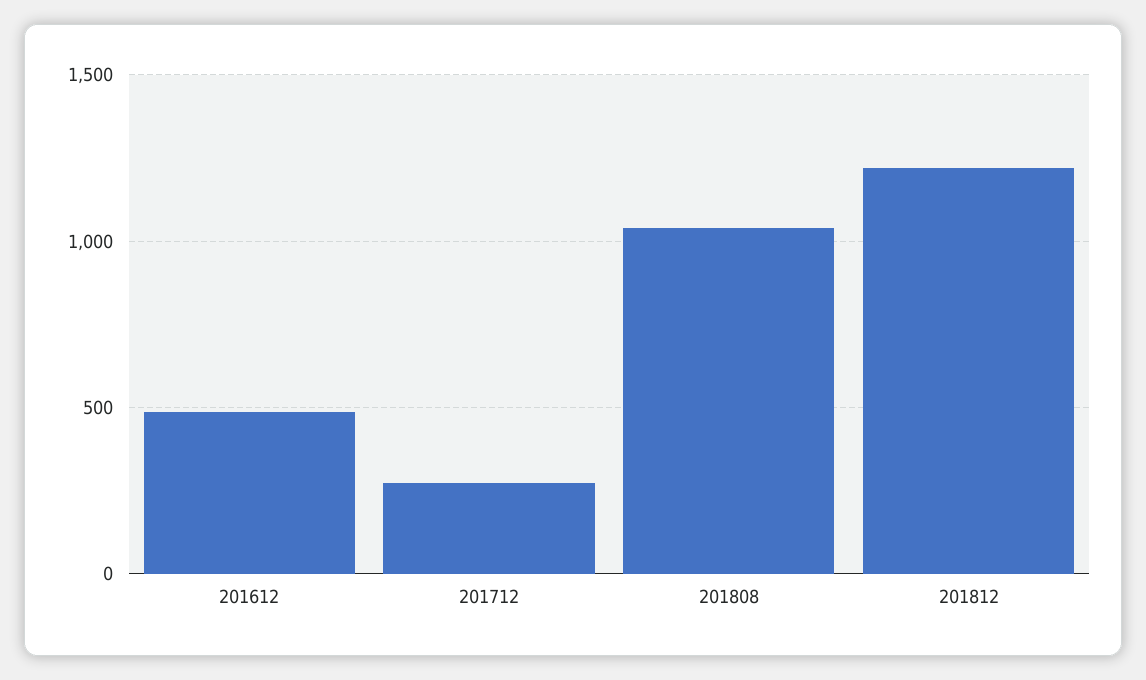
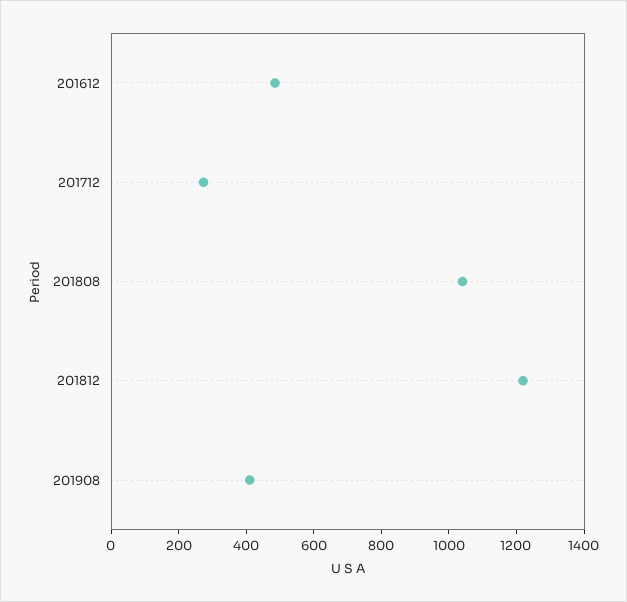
201908: none -> 400

